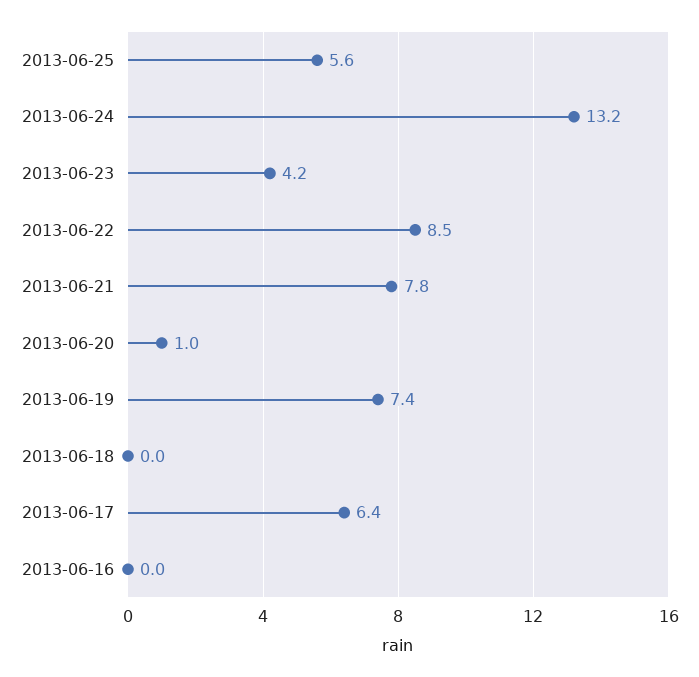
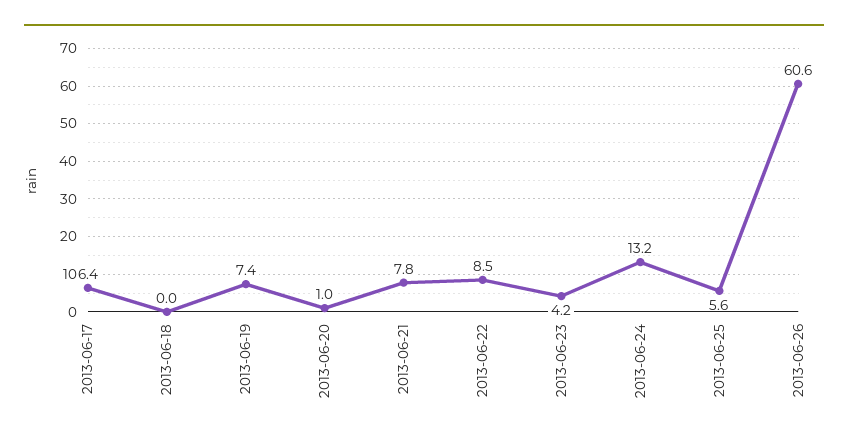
2013-06-16: 0 -> none
2013-06-26: none -> 60.6

